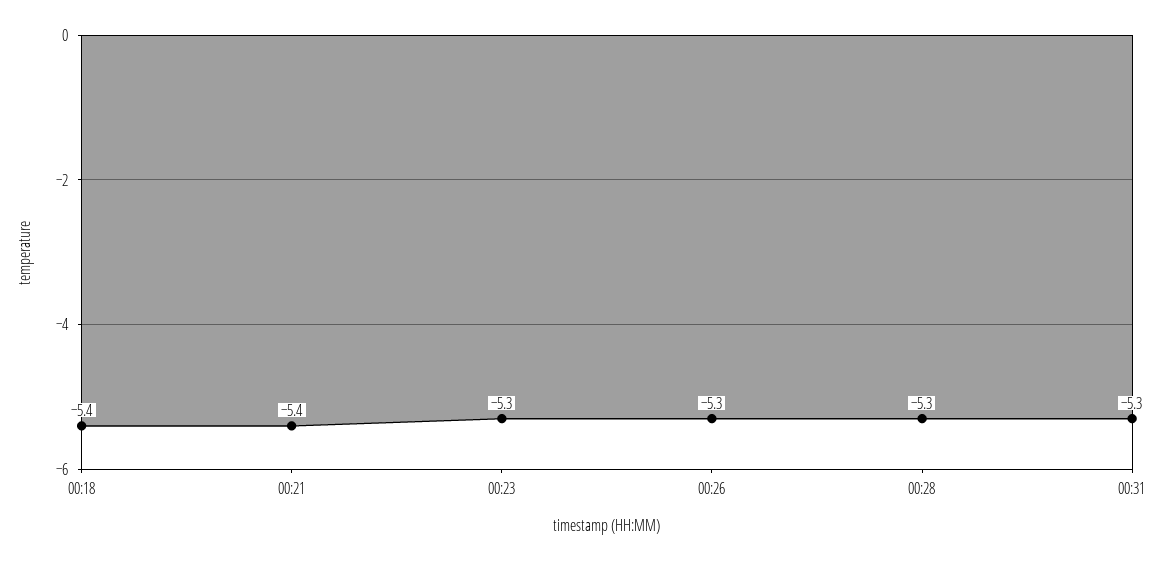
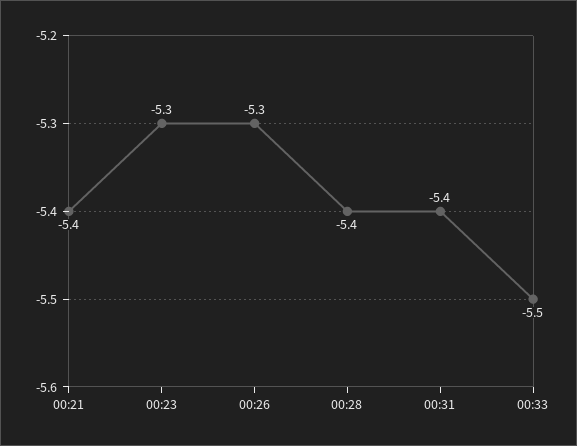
00:18: -5.4 -> none
00:28: -5.3 -> -5.4
00:31: -5.3 -> -5.4
00:33: none -> -5.5

